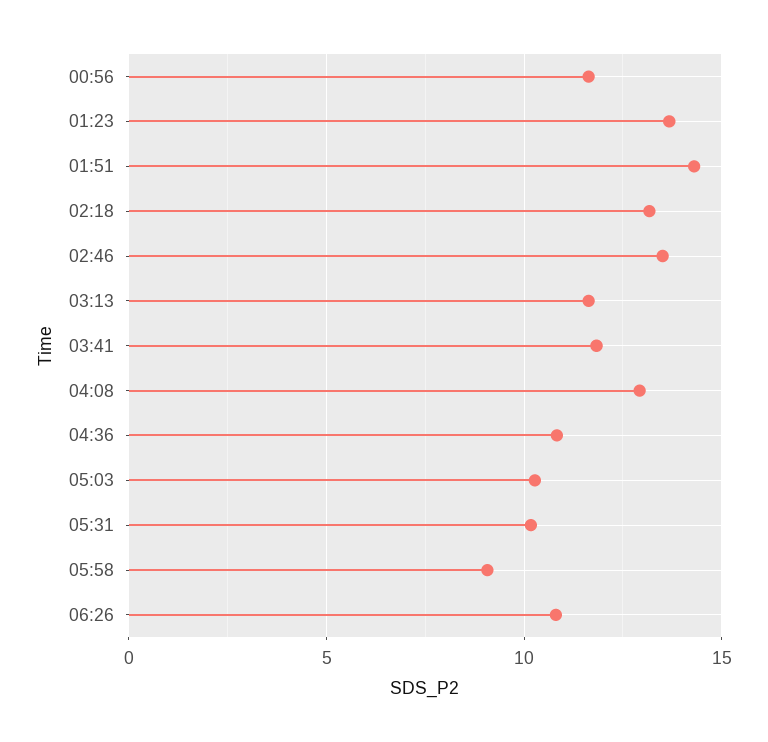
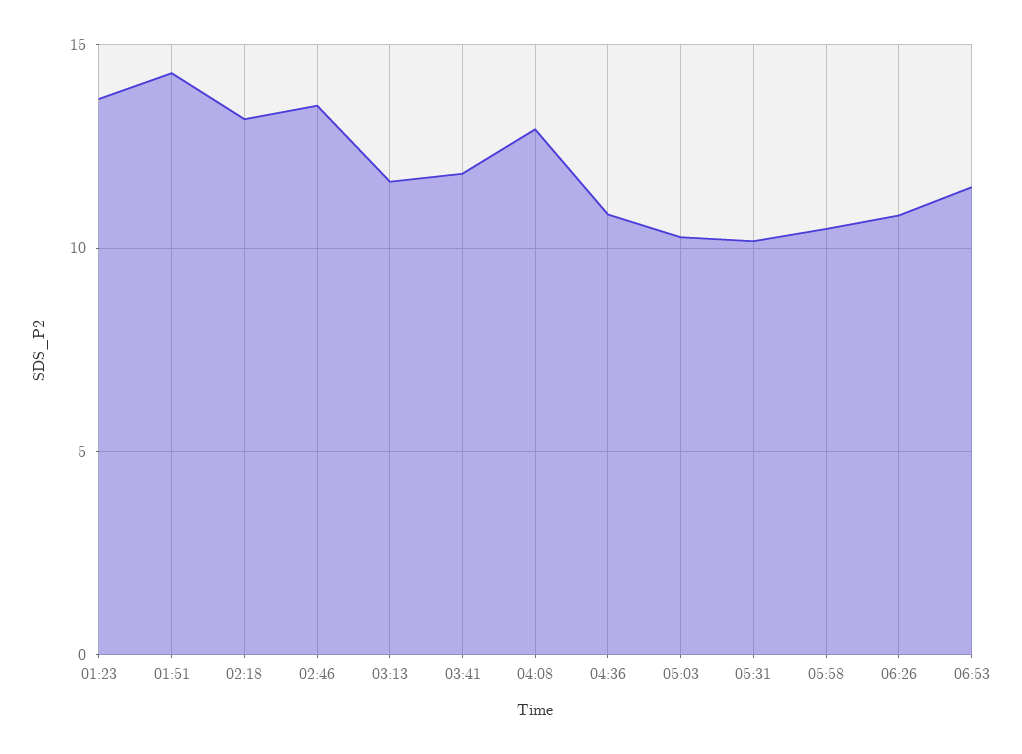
00:56: 11.5 -> none
05:58: 9 -> 10.5
06:53: none -> 11.5

